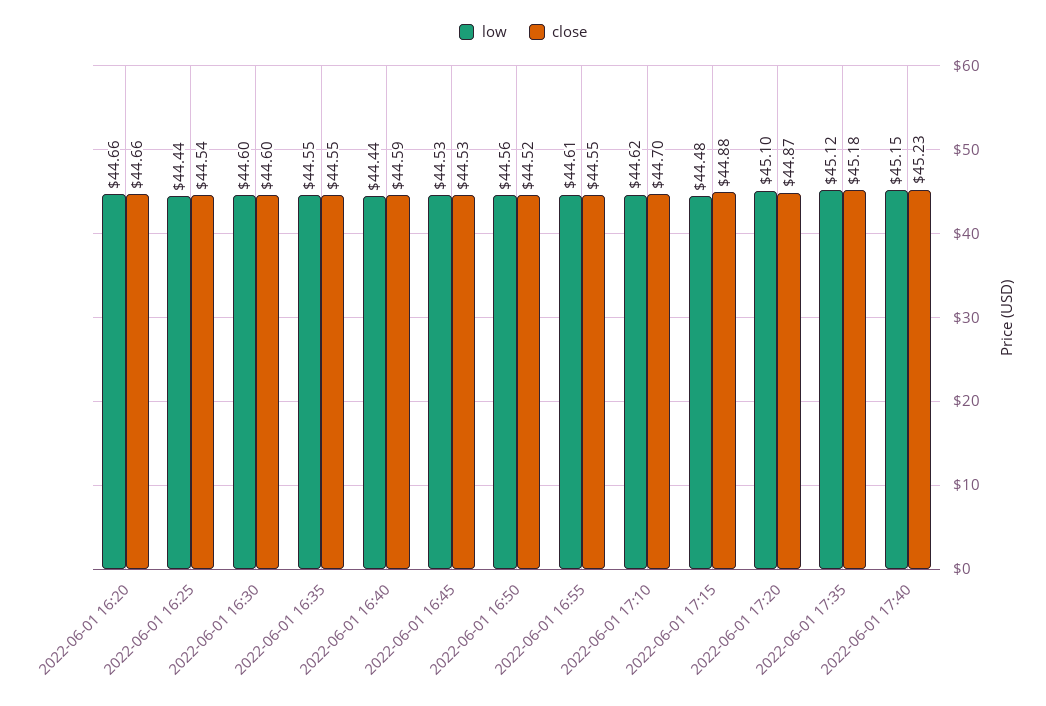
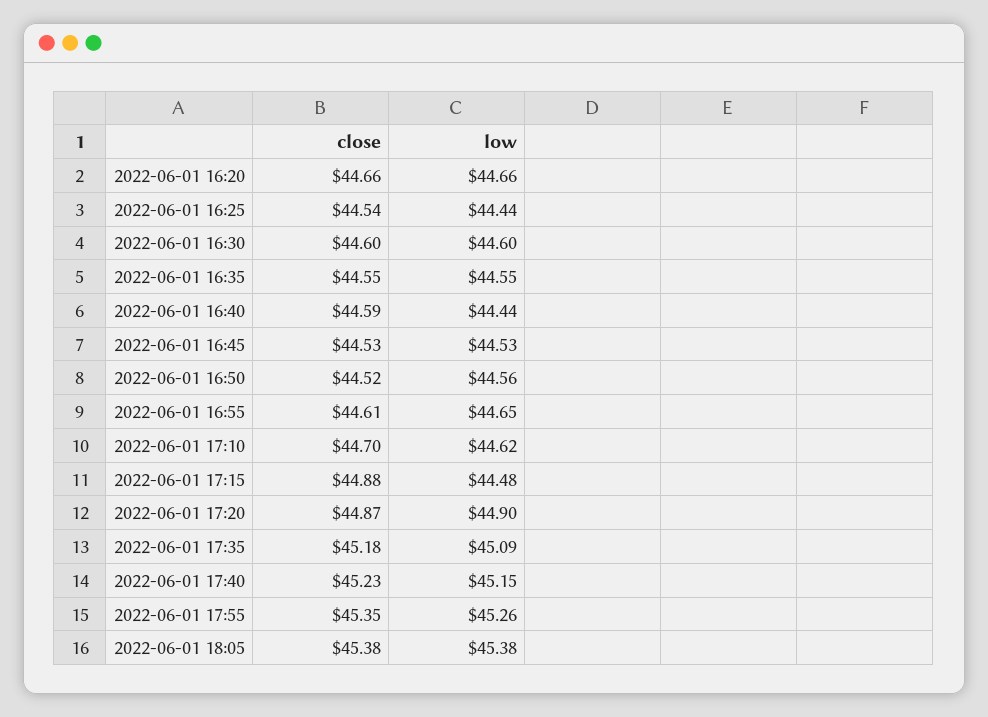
low, 2022-06-01 16:55: 44.61 -> 44.65
close, 2022-06-01 16:55: 44.55 -> 44.61
low, 2022-06-01 17:20: 45.1 -> 44.9
low, 2022-06-01 17:35: 45.12 -> 45.09
close, 2022-06-01 17:55: none -> 45.35
low, 2022-06-01 17:55: none -> 45.26
close, 2022-06-01 18:05: none -> 45.38
low, 2022-06-01 18:05: none -> 45.38

